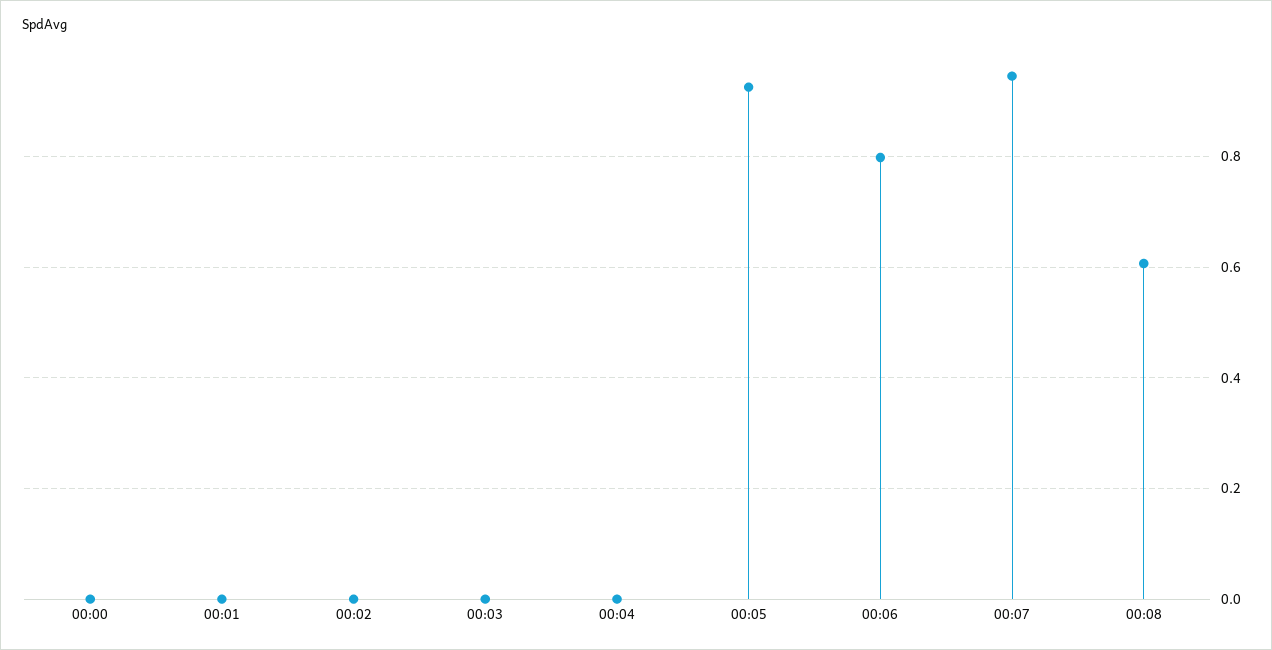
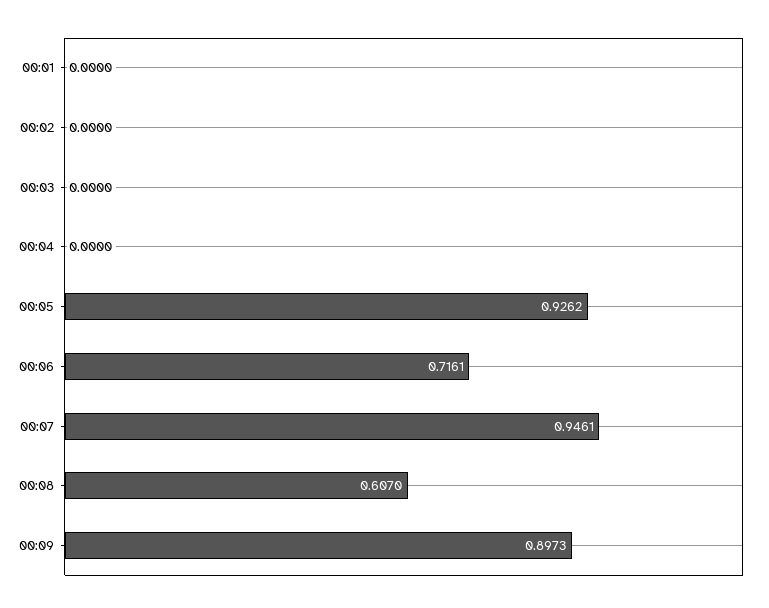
00:00: 0 -> none
00:06: 0.8 -> 0.7161
00:09: none -> 0.8973

